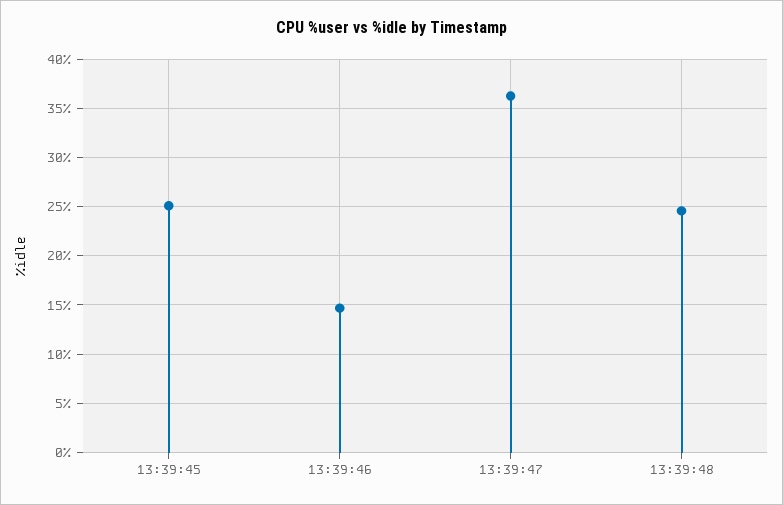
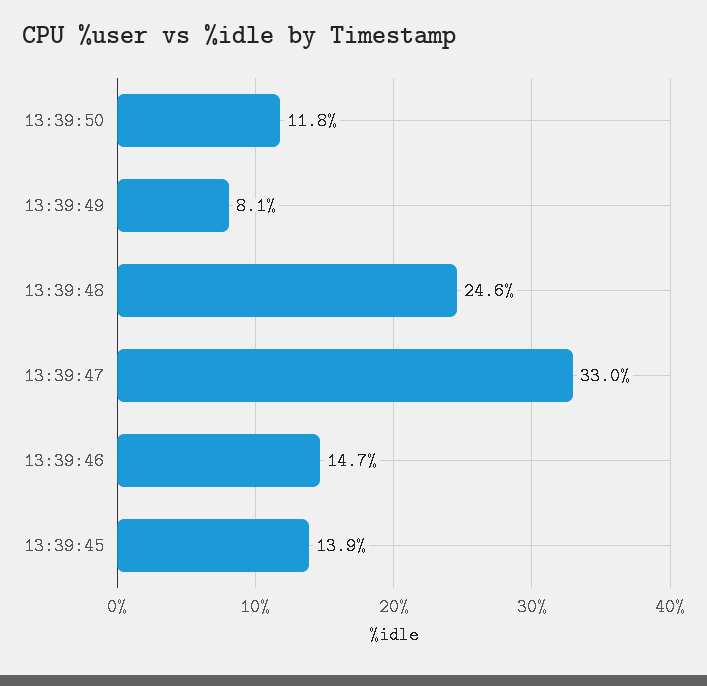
13:39:45: 25 -> 13.9
13:39:47: 36 -> 33
13:39:50: none -> 11.8
13:39:49: none -> 8.1

